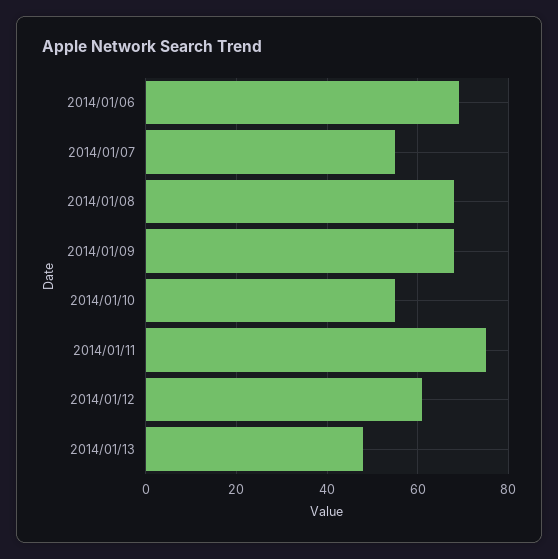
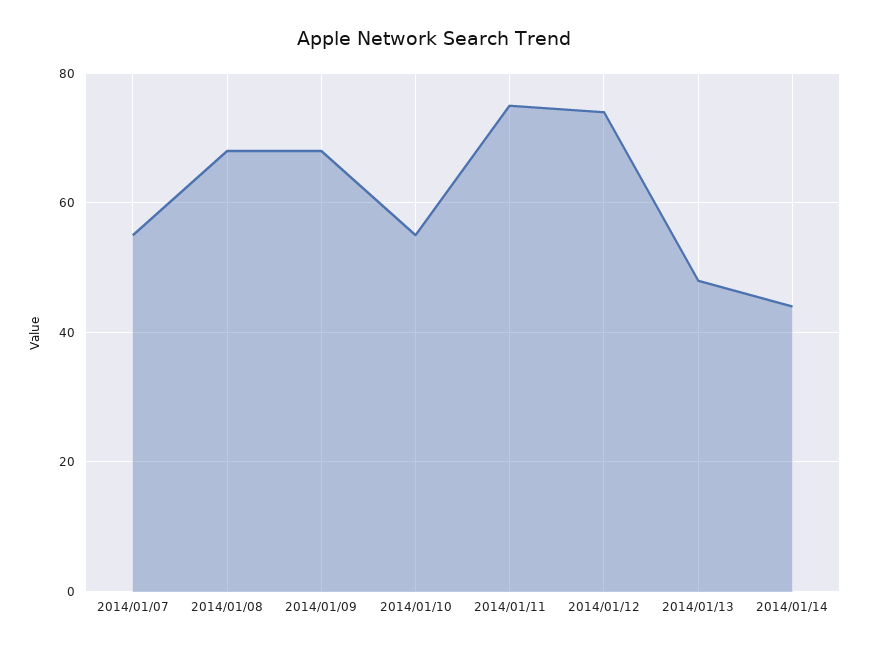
2014/01/06: 70 -> none
2014/01/12: 60 -> 75
2014/01/14: none -> 45

